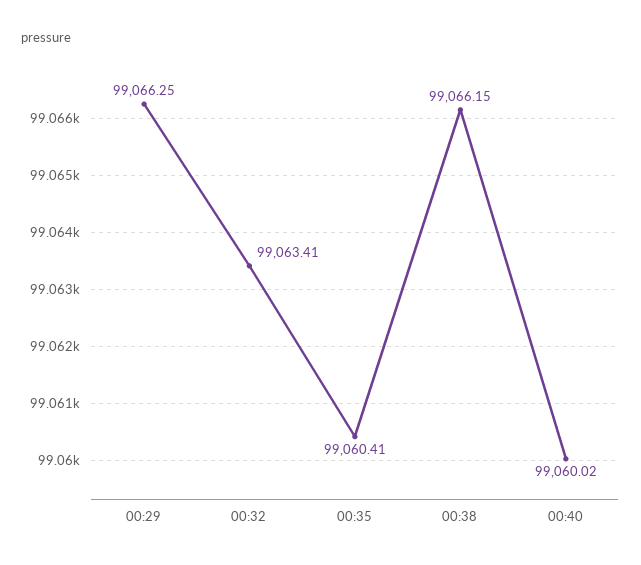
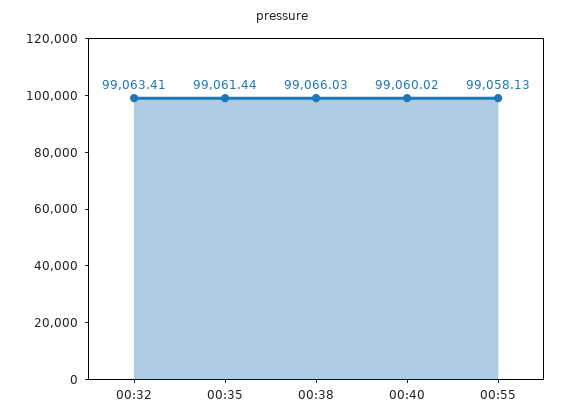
00:29: 99066.25 -> none
00:35: 99060.41 -> 99061.44
00:38: 99066.15 -> 99066.03
00:55: none -> 99058.13

